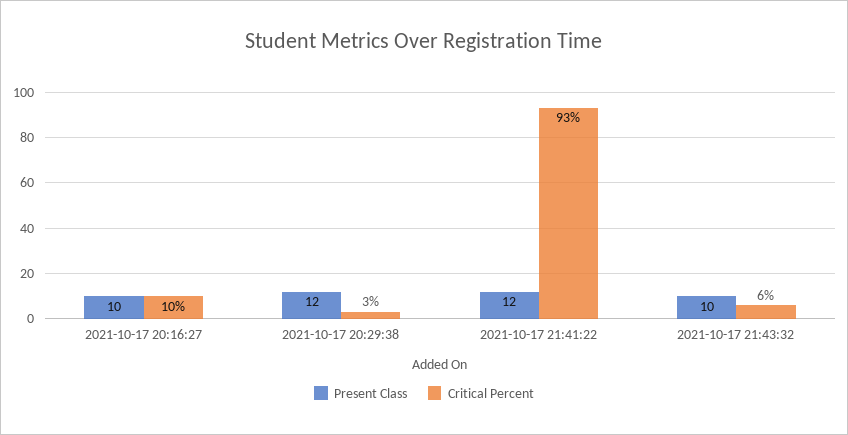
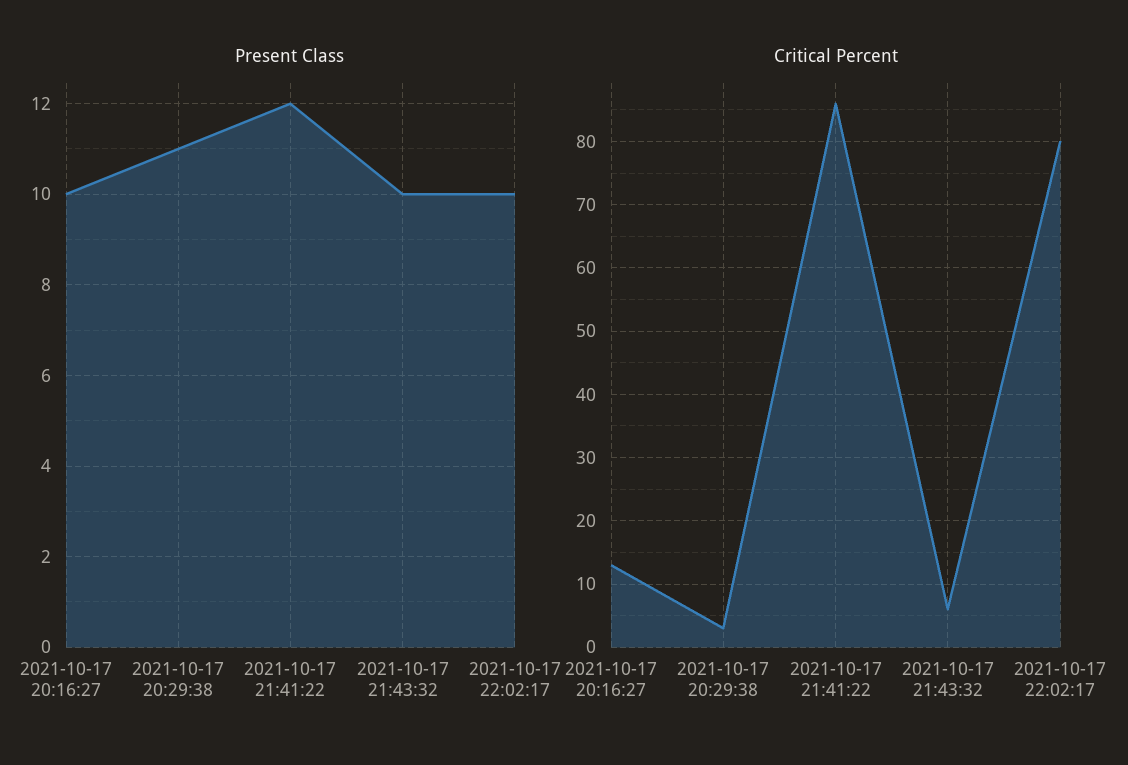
Critical Percent, 2021-10-17 20:16:27: 10 -> 13
Present Class, 2021-10-17 20:29:38: 12 -> 11
Critical Percent, 2021-10-17 21:41:22: 93 -> 86
Present Class, 2021-10-17 22:02:17: none -> 10
Critical Percent, 2021-10-17 22:02:17: none -> 80

